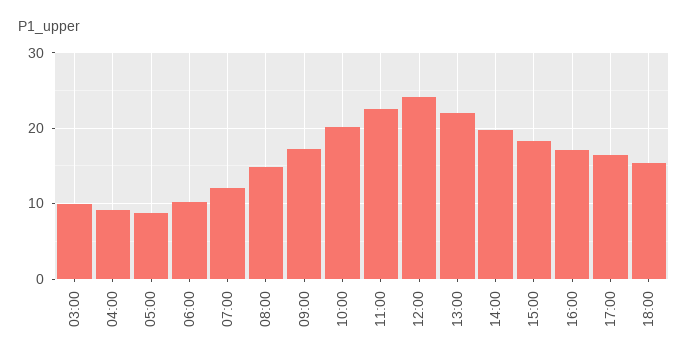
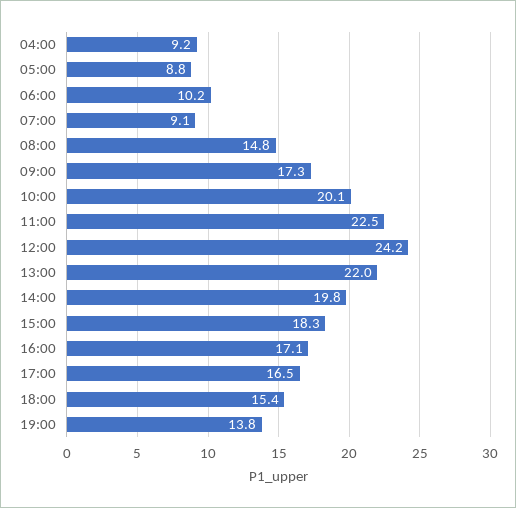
03:00: 10 -> none
07:00: 12 -> 9.1
19:00: none -> 13.8

